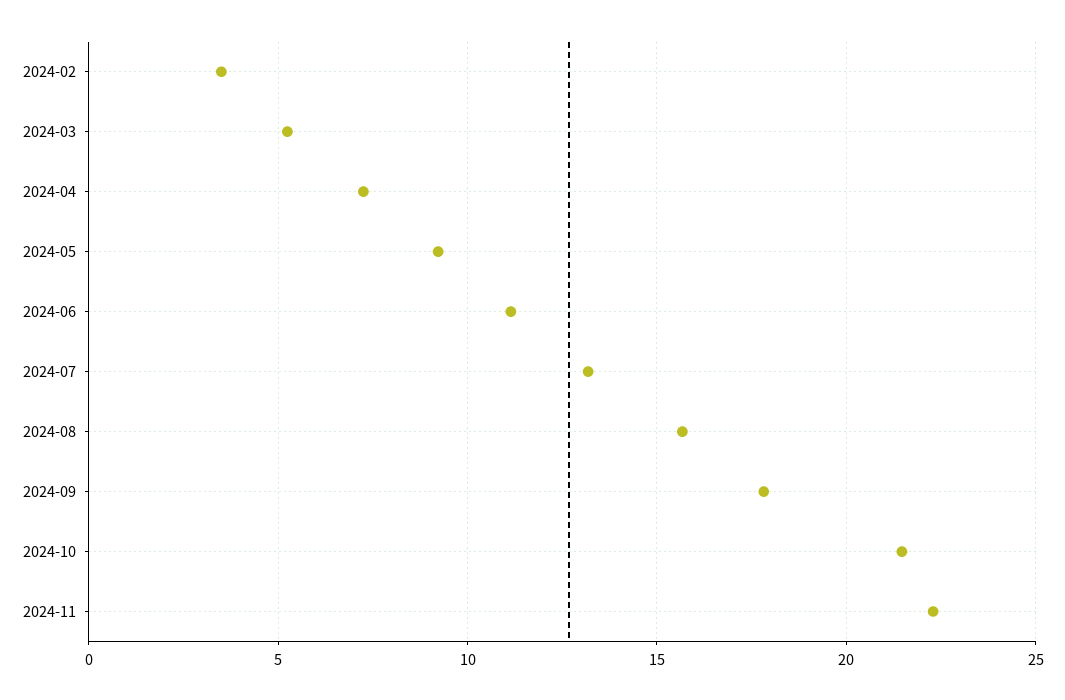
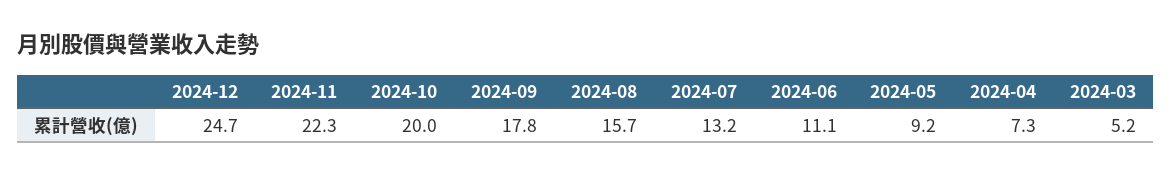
2024-02: 3.5 -> none
2024-10: 21.5 -> 20
2024-12: none -> 24.7

